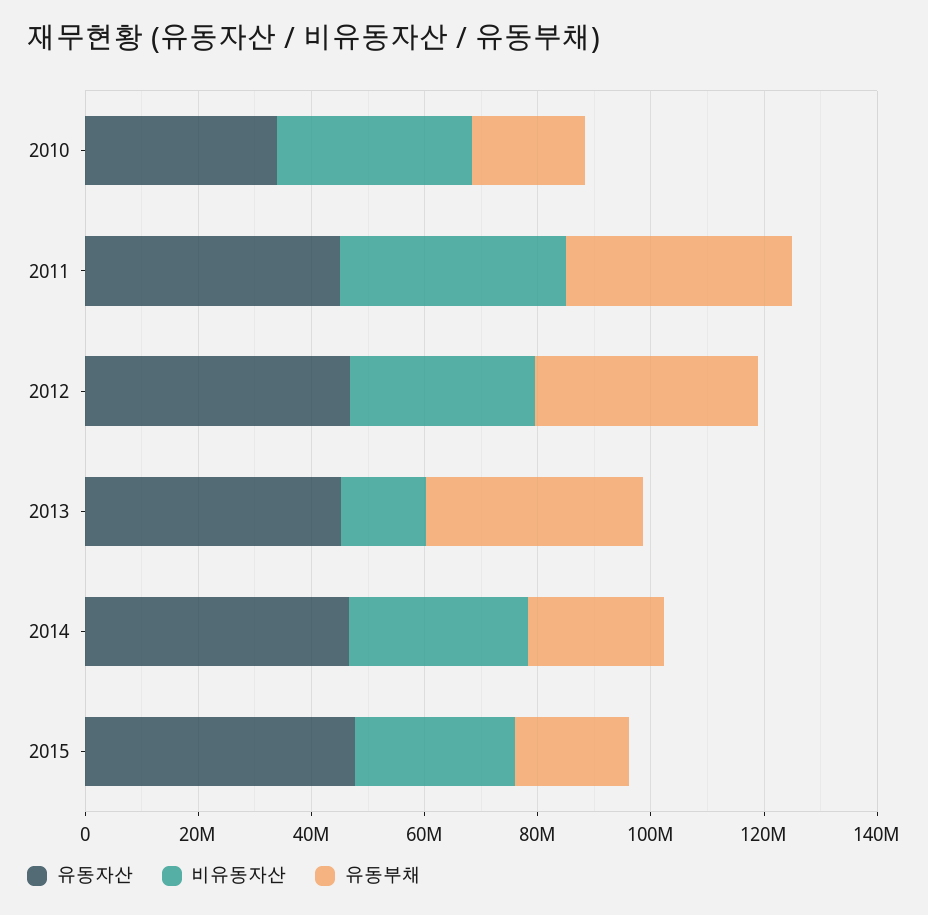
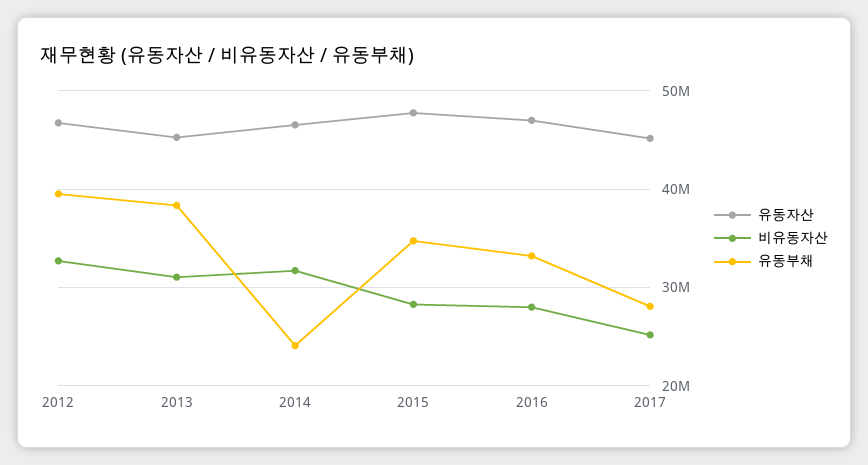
유동자산, 2010: 35000000 -> none
비유동자산, 2010: 35000000 -> none
유동부채, 2010: 20000000 -> none
유동자산, 2011: 45000000 -> none
비유동자산, 2011: 40000000 -> none
유동부채, 2011: 40000000 -> none
비유동자산, 2013: 15000000 -> 31000000
유동부채, 2015: 20000000 -> 35000000
유동자산, 2016: none -> 47000000
비유동자산, 2016: none -> 28000000
유동부채, 2016: none -> 33000000
유동자산, 2017: none -> 45000000
비유동자산, 2017: none -> 25000000
유동부채, 2017: none -> 28000000

